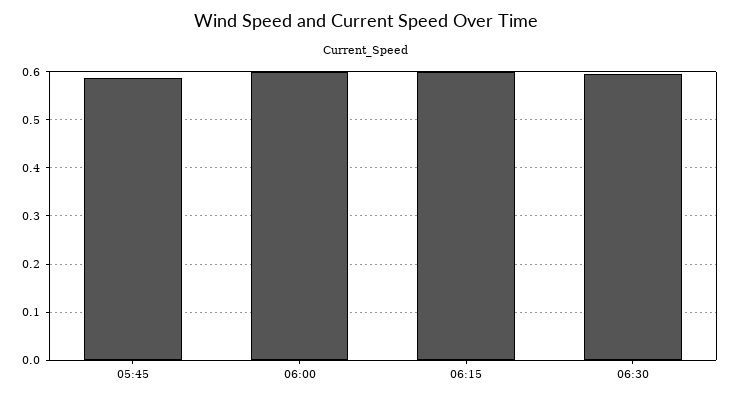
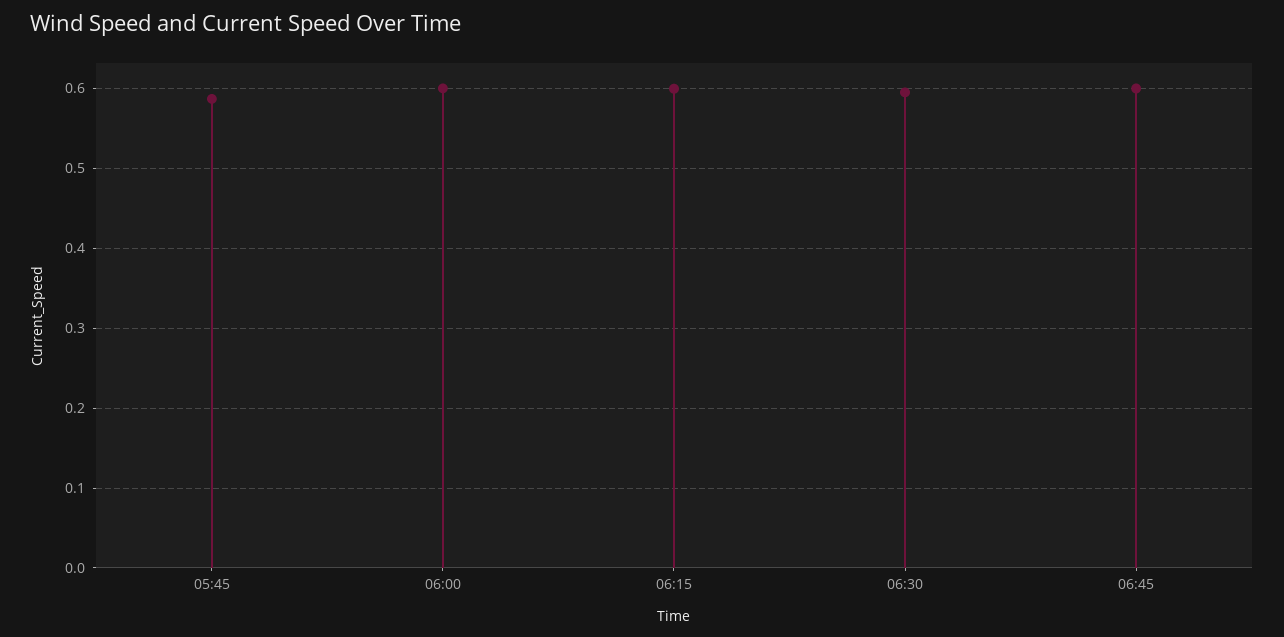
06:45: none -> 0.6

